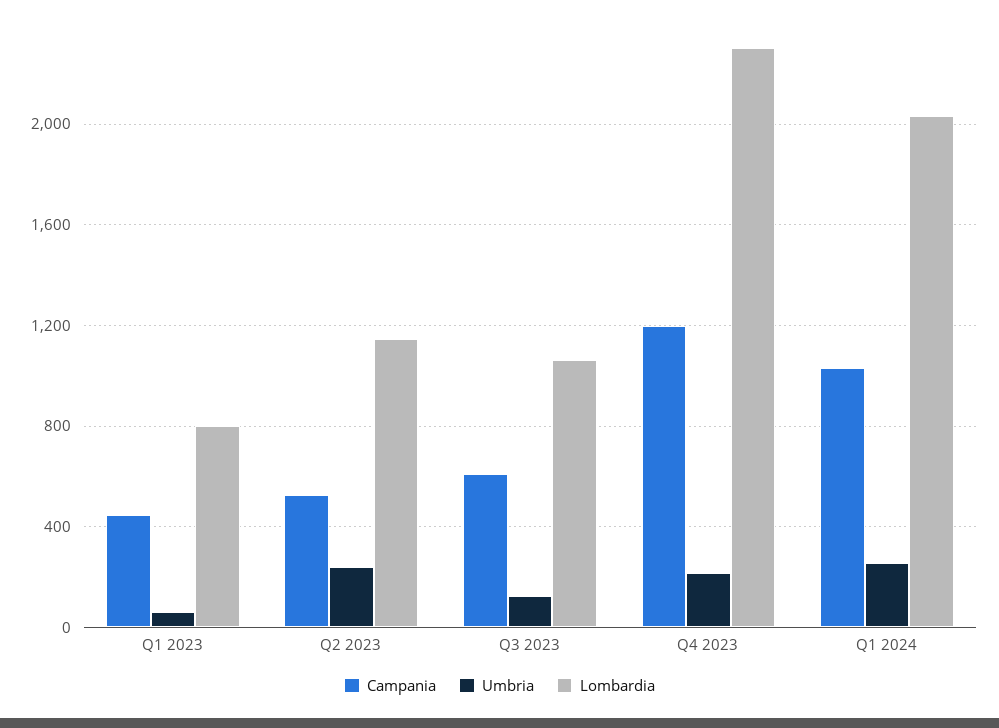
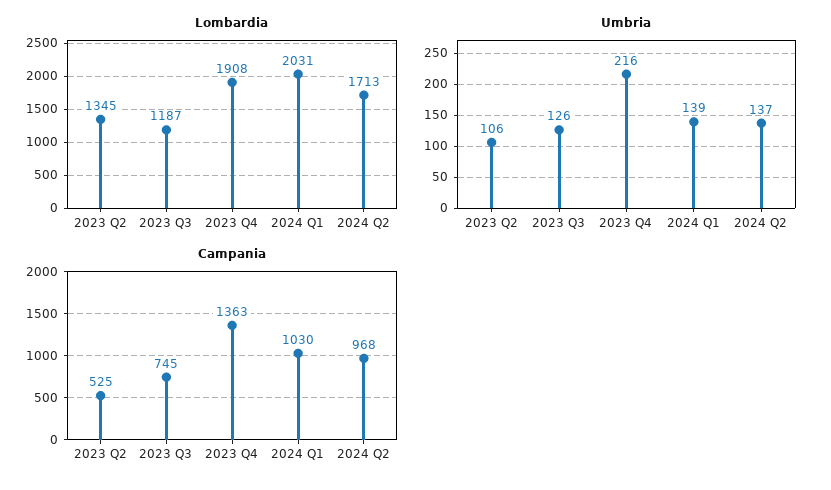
Campania, Q1 2023: 450 -> none
Umbria, Q1 2023: 50 -> none
Lombardia, Q1 2023: 800 -> none
Umbria, Q2 2023: 250 -> 106
Lombardia, Q2 2023: 1150 -> 1345
Campania, Q3 2023: 600 -> 745
Lombardia, Q3 2023: 1050 -> 1187
Campania, Q4 2023: 1200 -> 1363
Lombardia, Q4 2023: 2300 -> 1908
Umbria, Q1 2024: 250 -> 139
Lombardia, 2024 Q2: none -> 1713
Umbria, 2024 Q2: none -> 137
Campania, 2024 Q2: none -> 968

